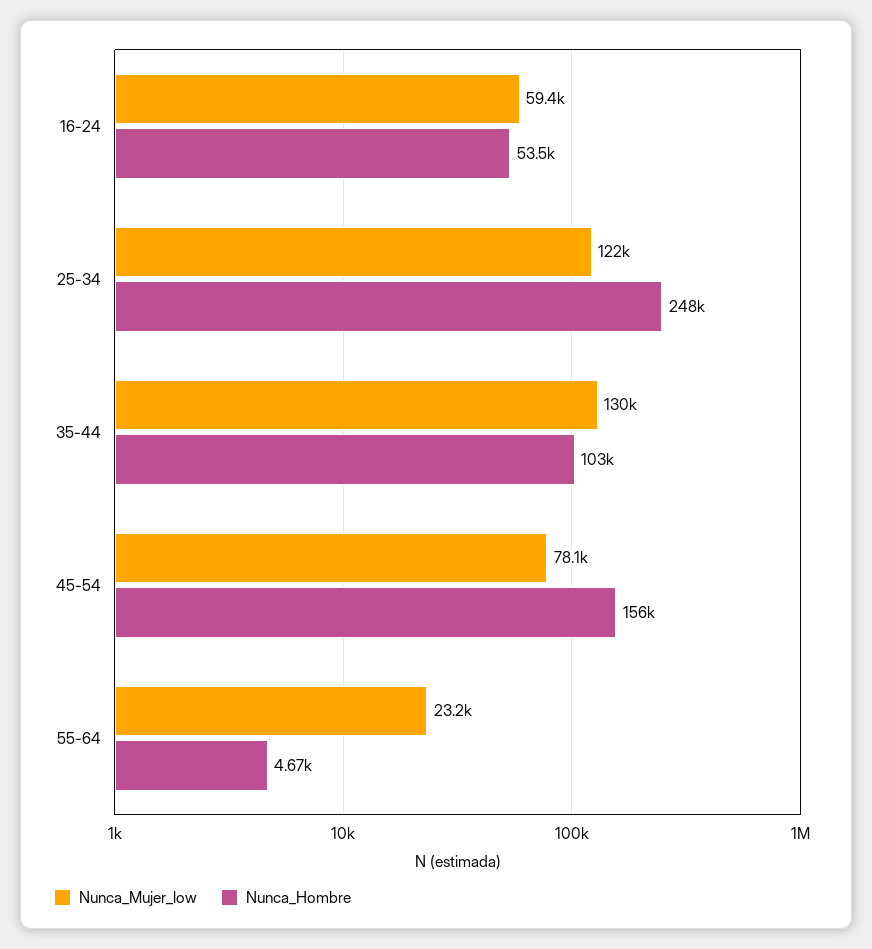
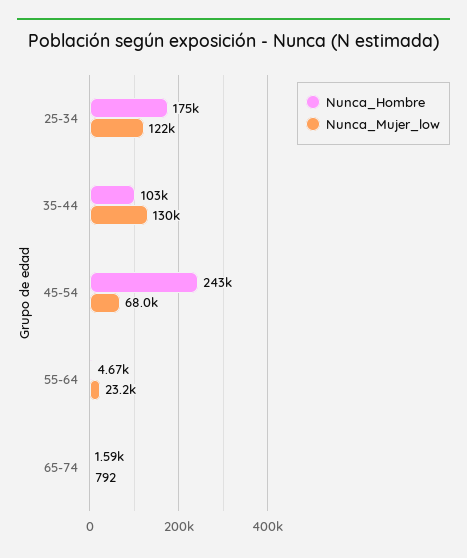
Nunca_Mujer_low, 16-24: 59400 -> none
Nunca_Hombre, 16-24: 53500 -> none
Nunca_Hombre, 25-34: 248000 -> 175000
Nunca_Mujer_low, 45-54: 78100 -> 68000
Nunca_Hombre, 45-54: 156000 -> 243000
Nunca_Hombre, 65-74: none -> 1590
Nunca_Mujer_low, 65-74: none -> 792

